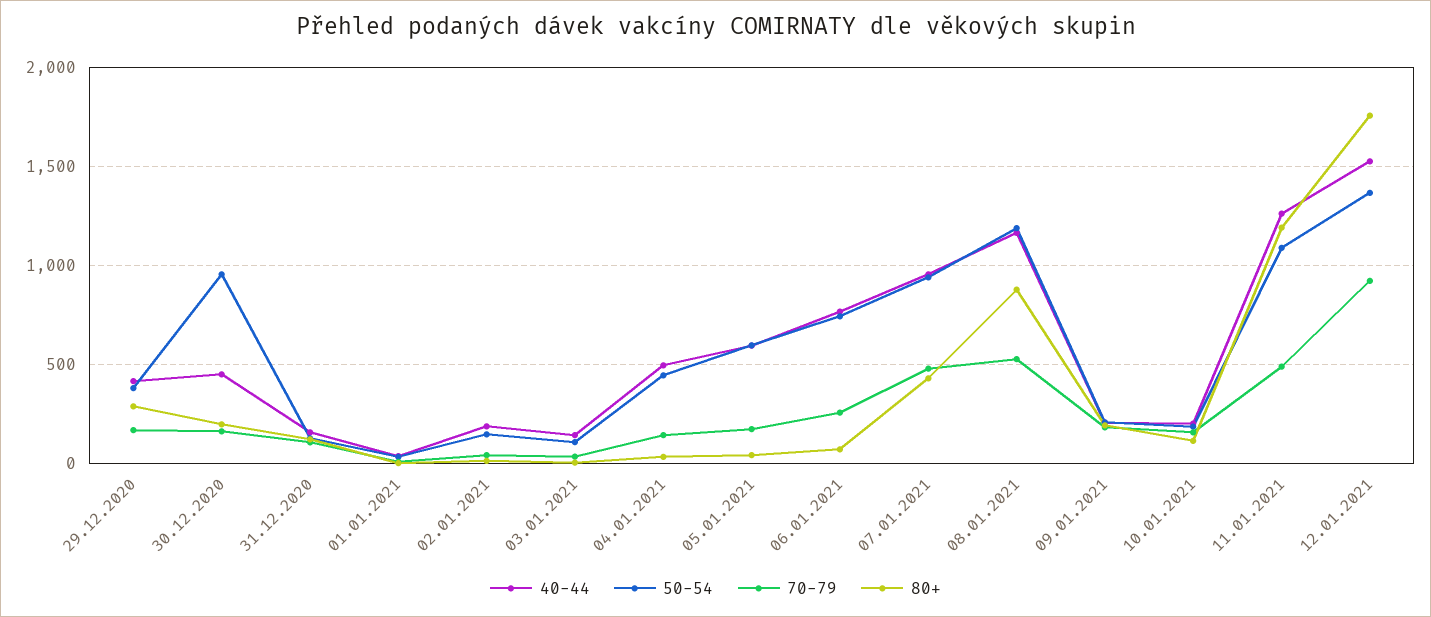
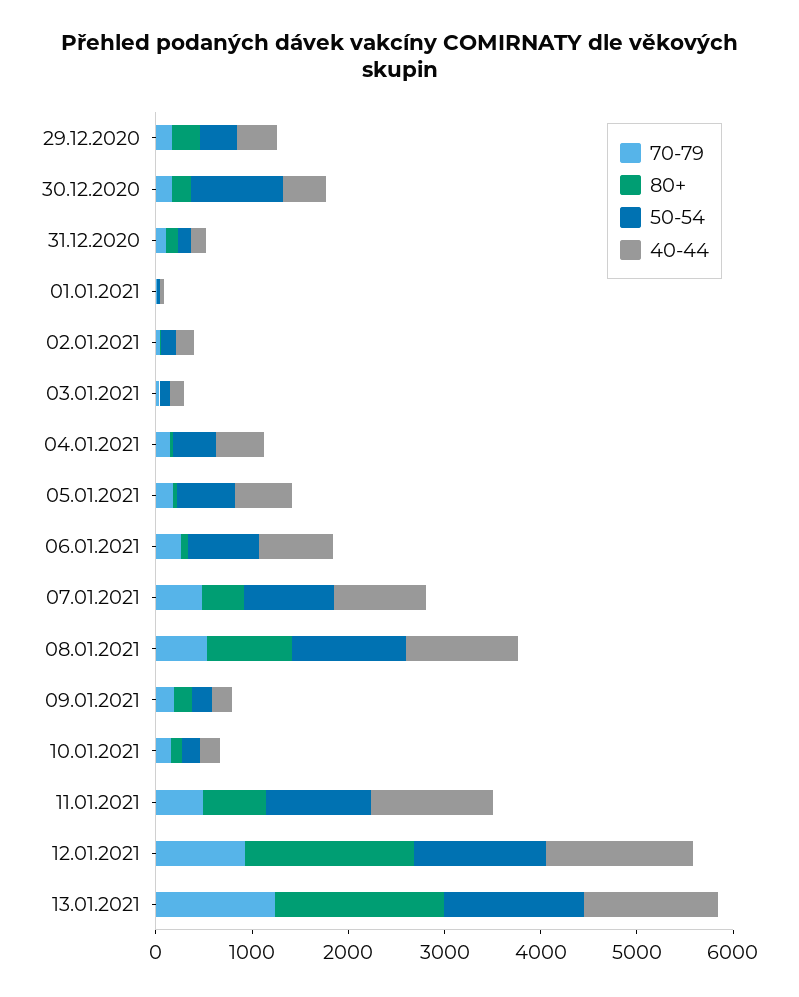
80+, 11.01.2021: 1200 -> 600
70-79, 13.01.2021: none -> 1200
80+, 13.01.2021: none -> 1800
50-54, 13.01.2021: none -> 1400
40-44, 13.01.2021: none -> 1400

